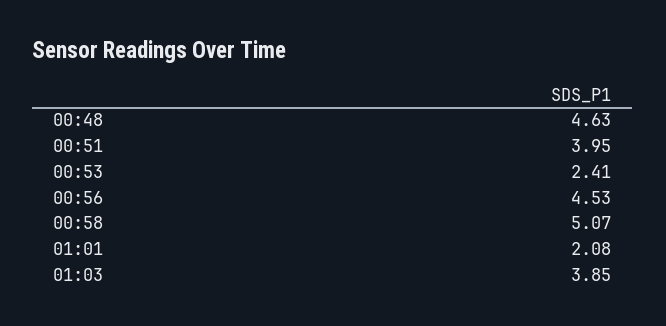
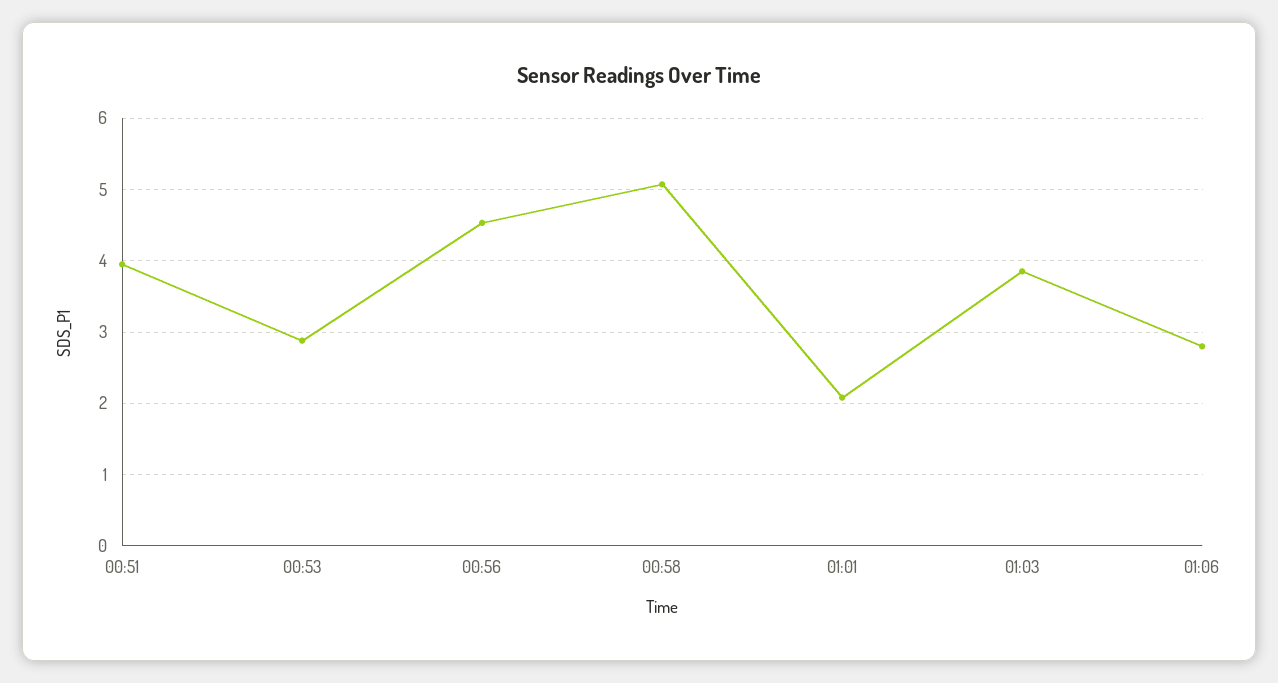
00:48: 4.63 -> none
00:53: 2.41 -> 2.9
01:06: none -> 2.8

